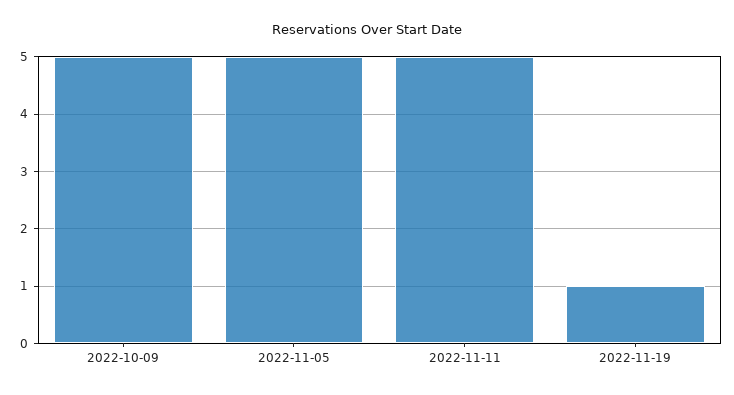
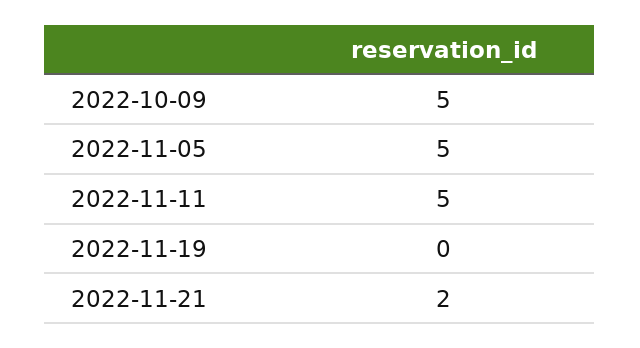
2022-11-19: 1 -> 0
2022-11-21: none -> 2

